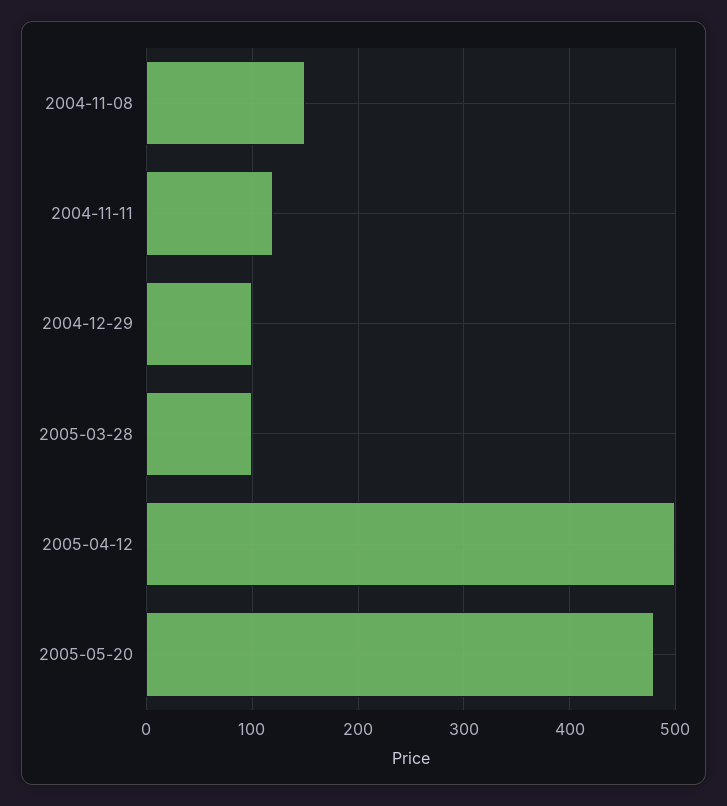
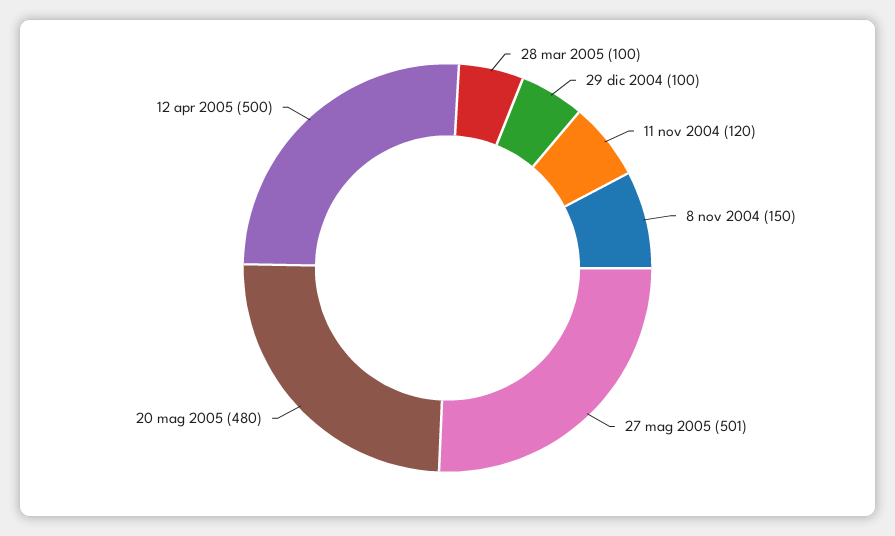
27 mag 2005: none -> 501

